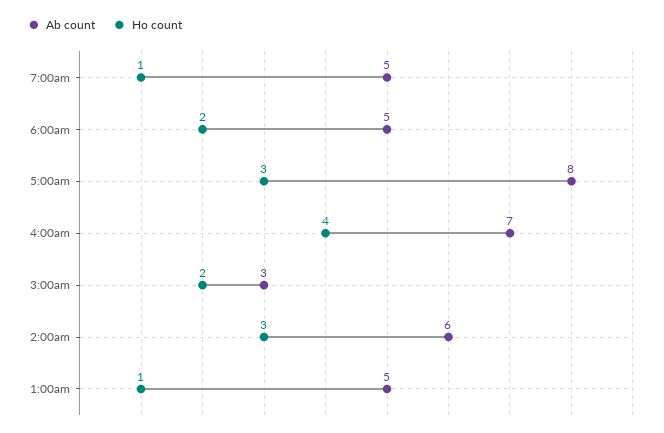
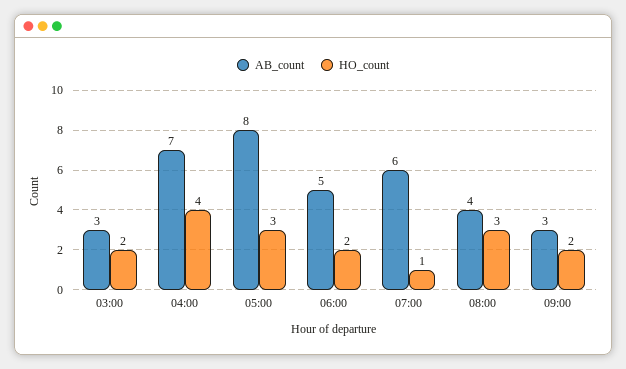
Ab count, 7:00am: 5 -> 6
Ab count, 2:00am: 6 -> none
Ho count, 2:00am: 3 -> none
Ab count, 1:00am: 5 -> none
Ho count, 1:00am: 1 -> none
Ab count, 08:00: none -> 4
Ho count, 08:00: none -> 3
Ab count, 09:00: none -> 3
Ho count, 09:00: none -> 2

